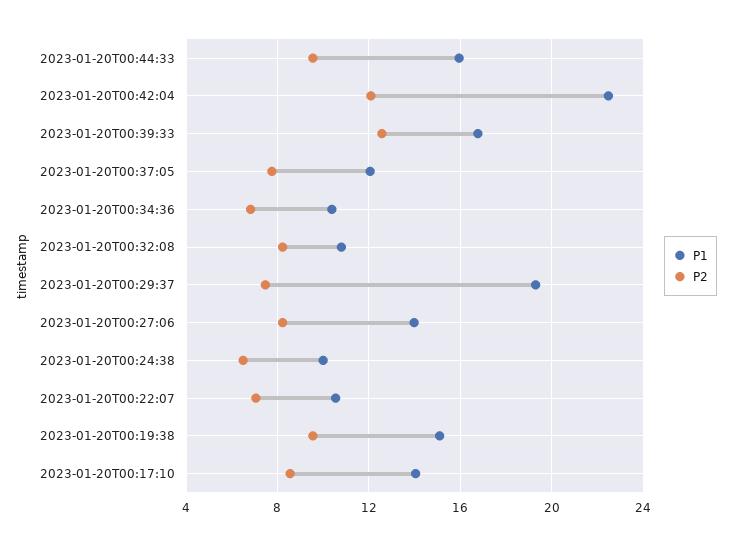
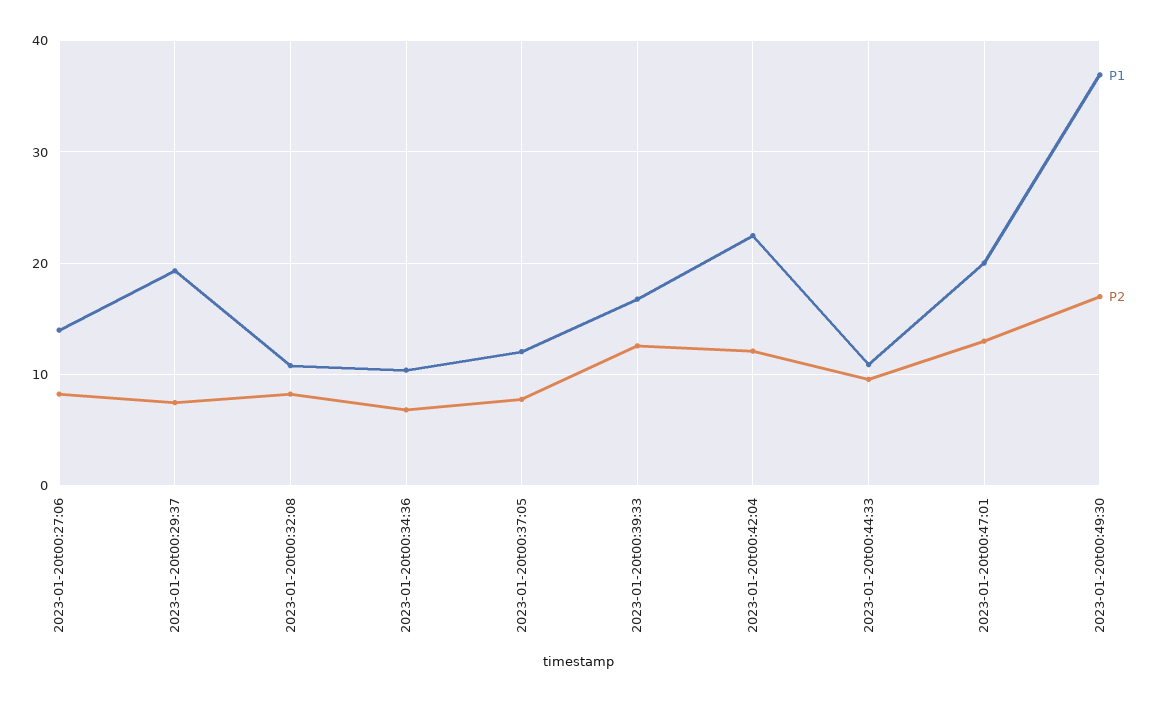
P1, 2023-01-20T00:44:33: 16 -> 11
P1, 2023-01-20T00:24:38: 10 -> none
P2, 2023-01-20T00:24:38: 6.5 -> none
P1, 2023-01-20T00:22:07: 10.5 -> none
P2, 2023-01-20T00:22:07: 7 -> none
P1, 2023-01-20T00:19:38: 15 -> none
P2, 2023-01-20T00:19:38: 9.5 -> none
P1, 2023-01-20T00:17:10: 14 -> none
P2, 2023-01-20T00:17:10: 8.5 -> none
P1, 2023-01-20t00:47:01: none -> 20
P2, 2023-01-20t00:47:01: none -> 13
P1, 2023-01-20t00:49:30: none -> 37
P2, 2023-01-20t00:49:30: none -> 17

